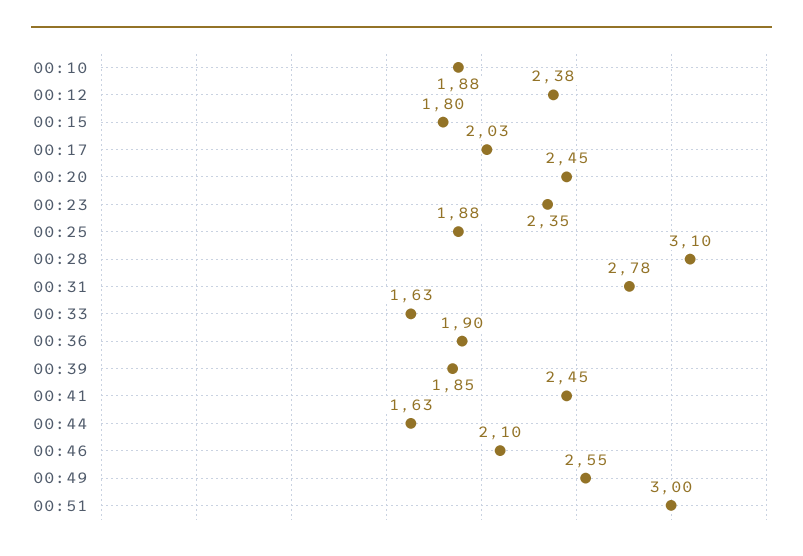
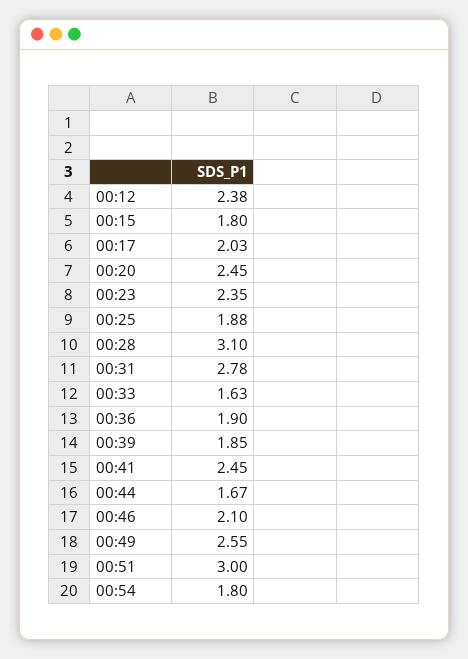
00:10: 1.88 -> none
00:44: 1.63 -> 1.67
00:54: none -> 1.8

